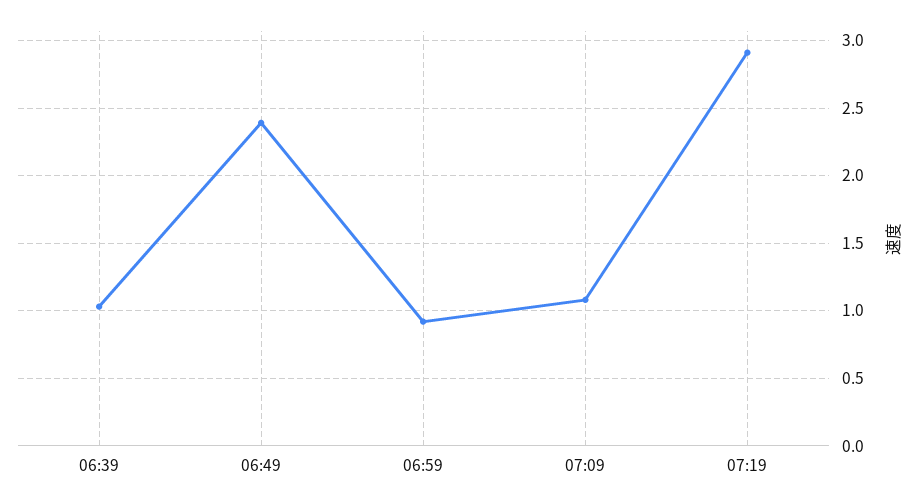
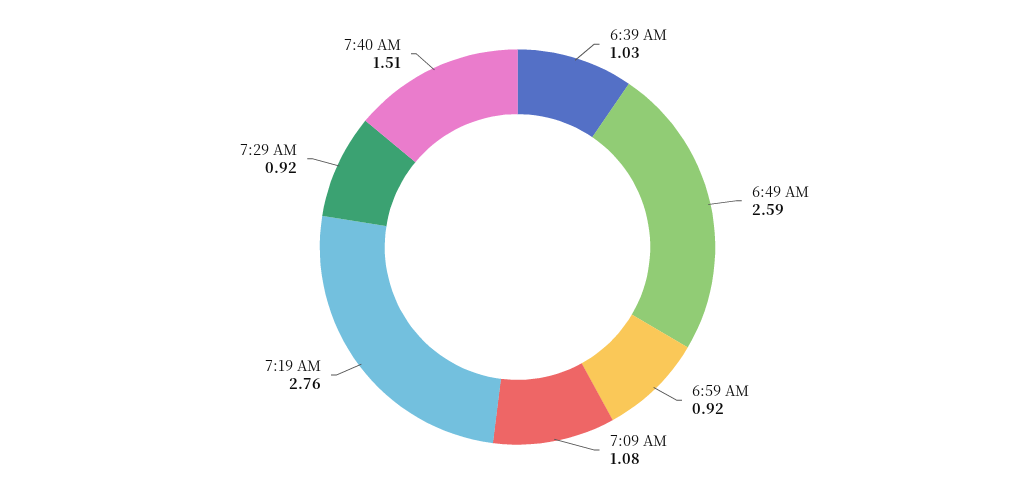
06:49: 2.4 -> 2.59
07:19: 2.9 -> 2.76
7:29 AM: none -> 0.92
7:40 AM: none -> 1.51

